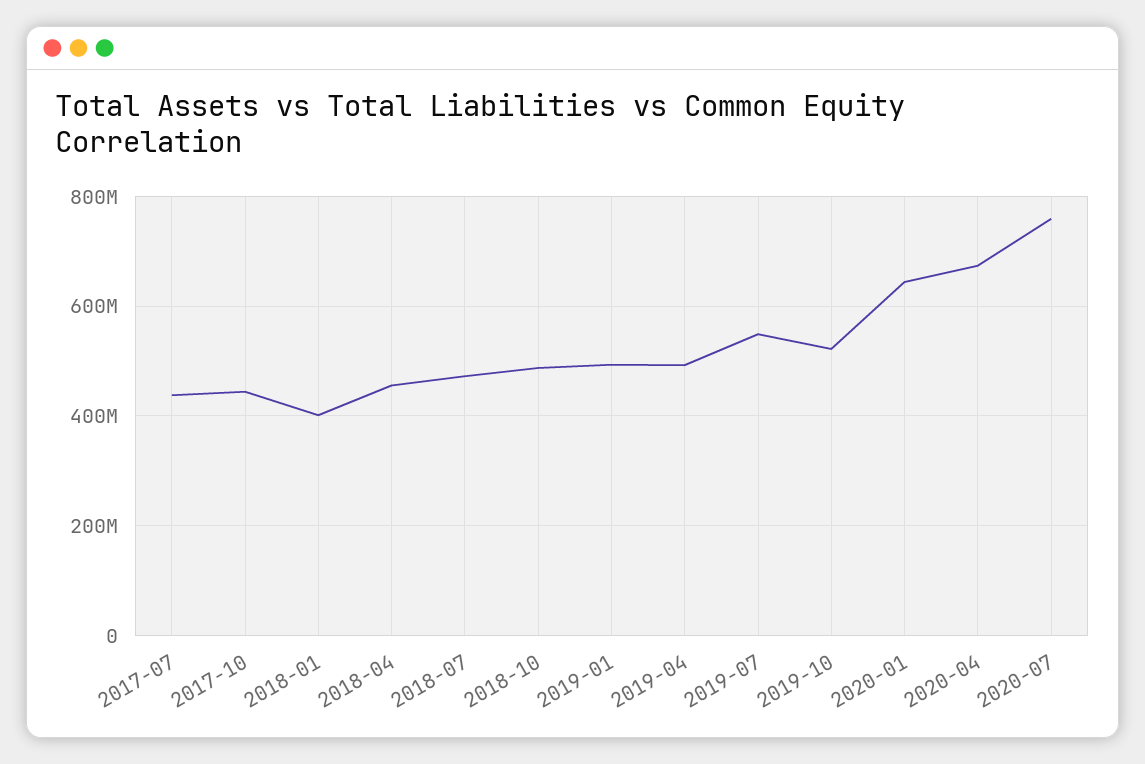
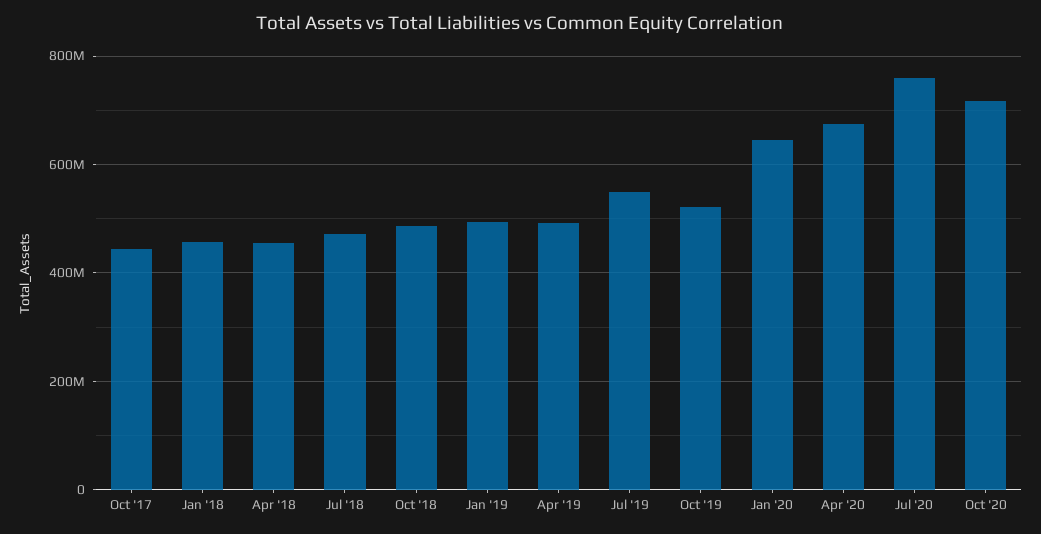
2017-07: 440000000 -> none
2018-01: 400000000 -> 460000000
Oct '20: none -> 720000000

